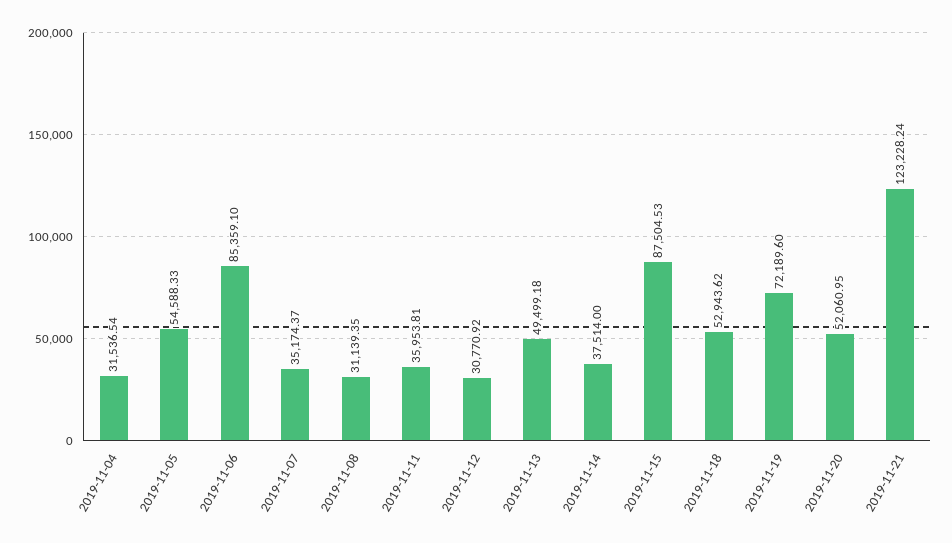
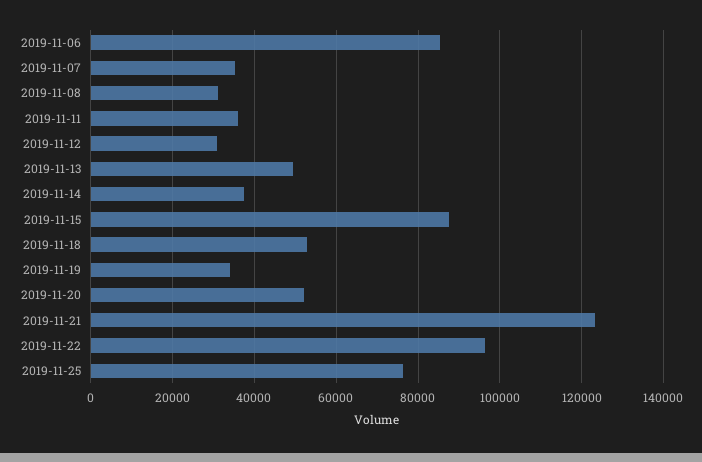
2019-11-04: 31536.54 -> none
2019-11-05: 54588.33 -> none
2019-11-19: 72189.6 -> 34000
2019-11-22: none -> 96000
2019-11-25: none -> 76000

